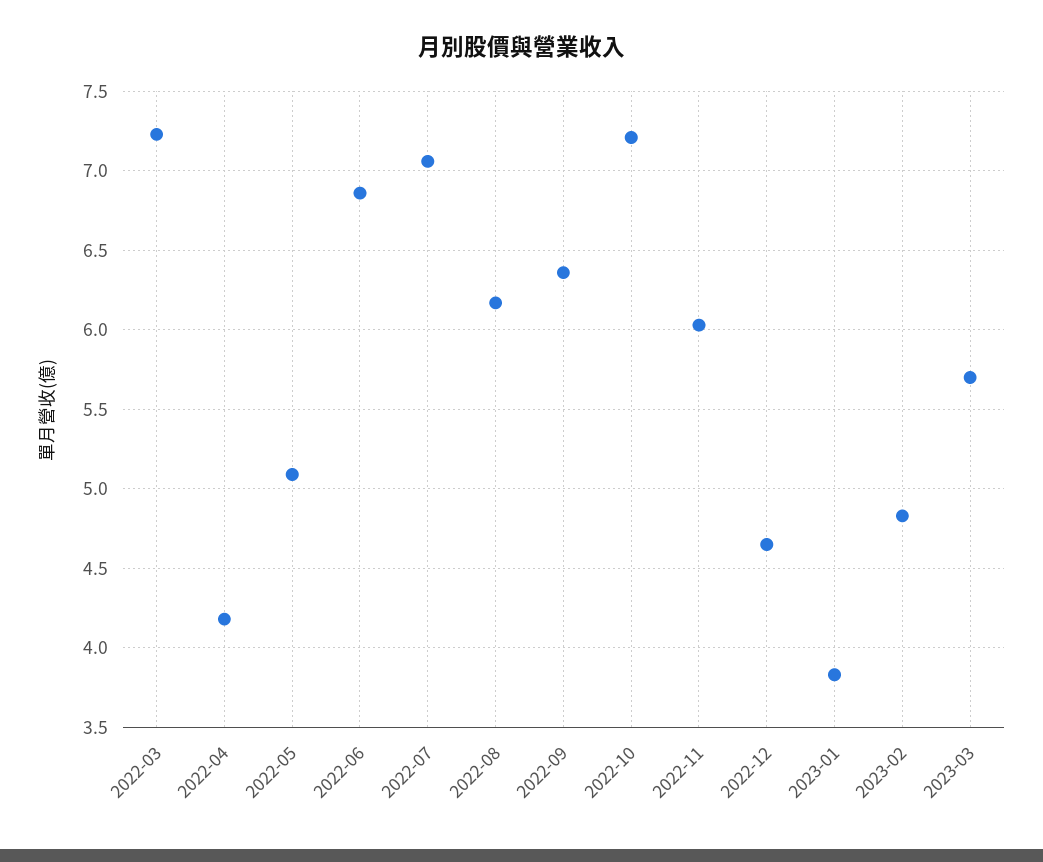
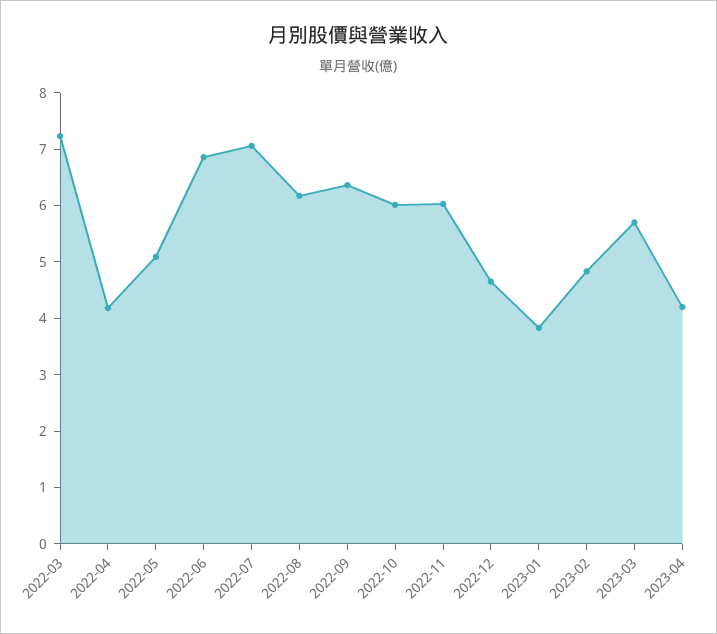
2022-10: 7.2 -> 6
2023-04: none -> 4.2

